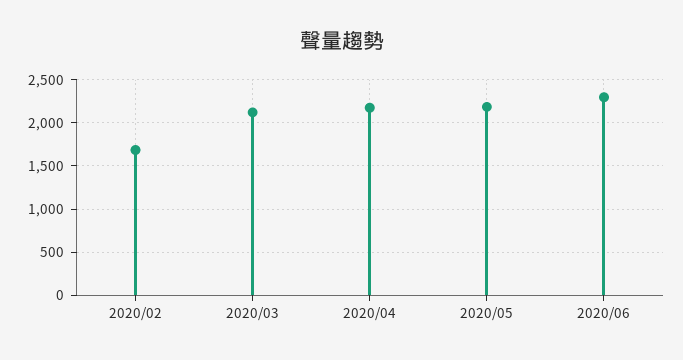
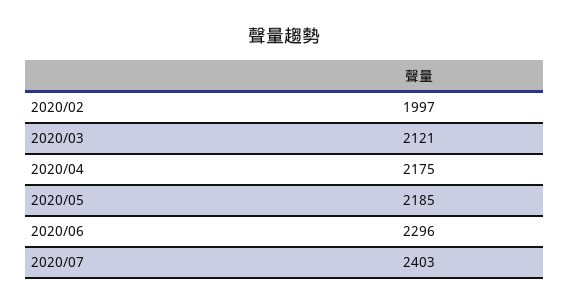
2020/02: 1700 -> 1997
2020/07: none -> 2403

